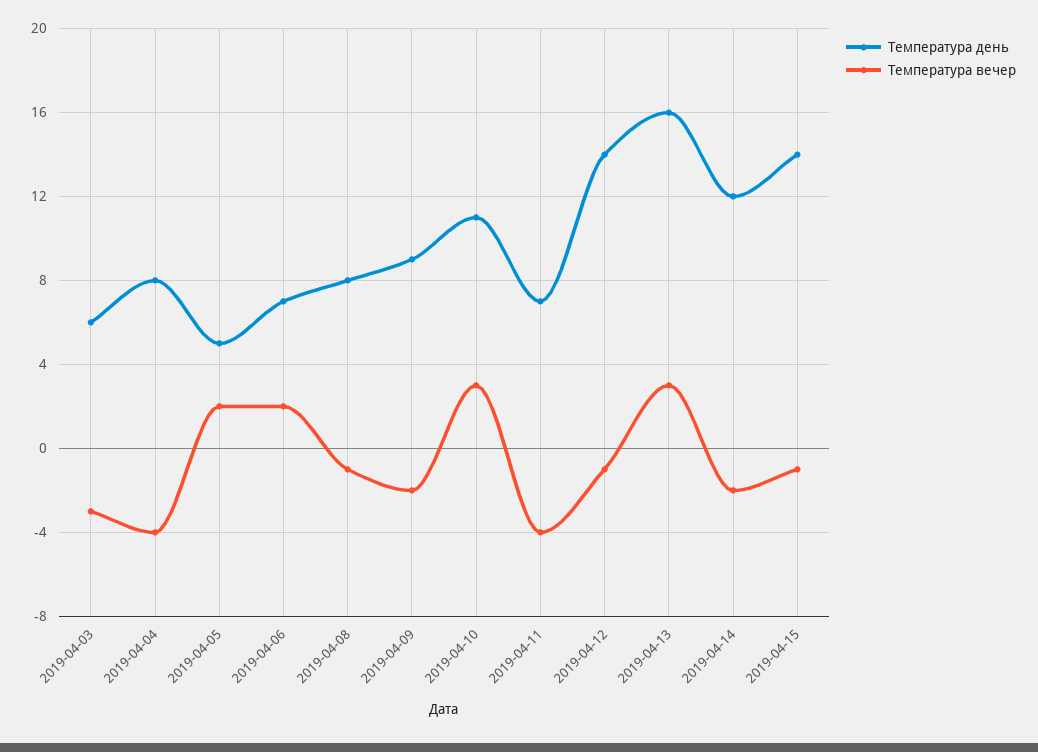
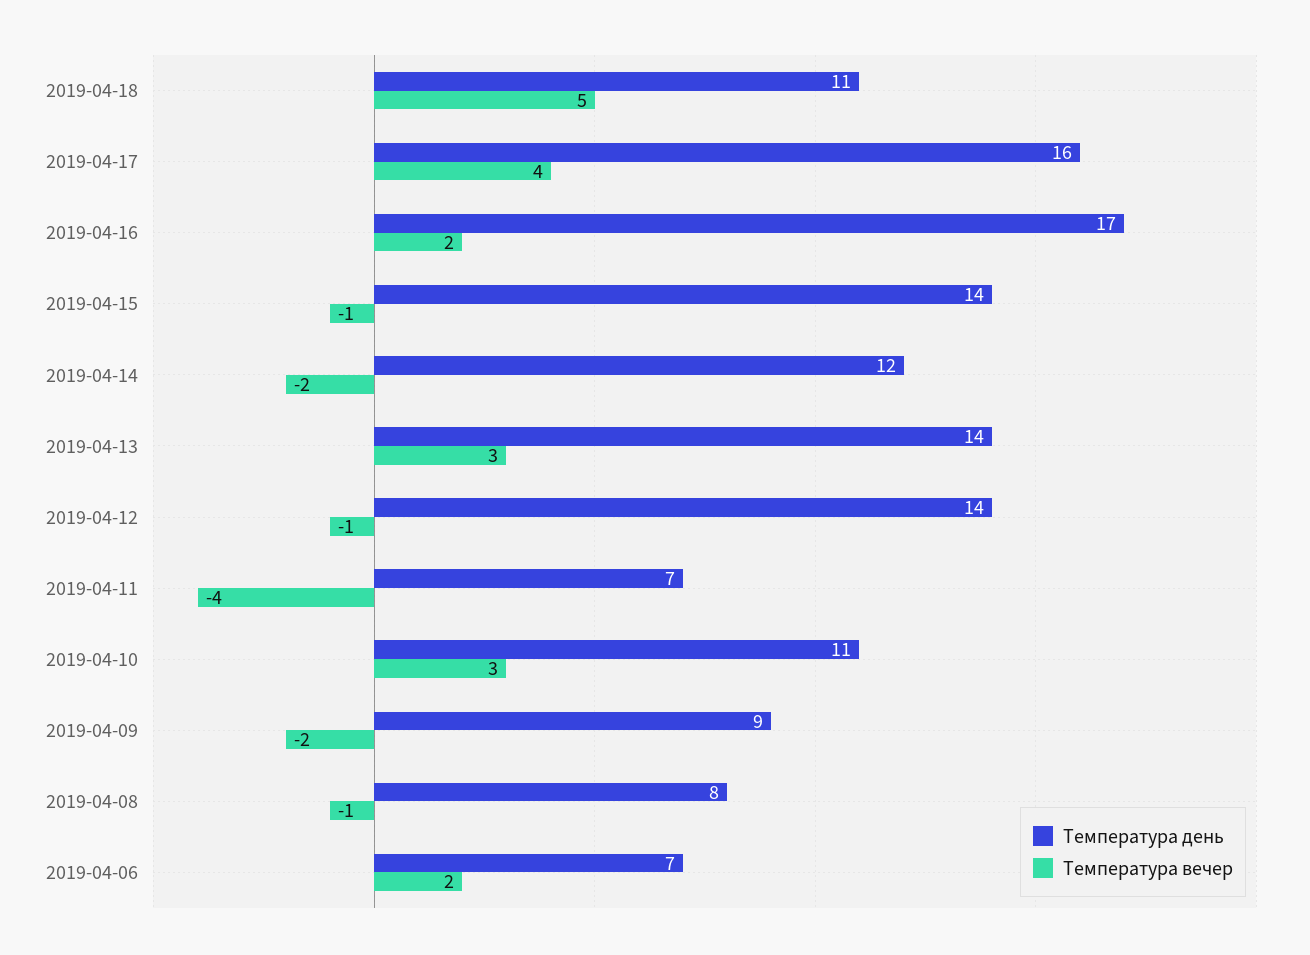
Температура день, 2019-04-03: 6 -> none
Температура вечер, 2019-04-03: -3 -> none
Температура день, 2019-04-04: 8 -> none
Температура вечер, 2019-04-04: -4 -> none
Температура день, 2019-04-05: 5 -> none
Температура вечер, 2019-04-05: 2 -> none
Температура день, 2019-04-13: 16 -> 14
Температура день, 2019-04-18: none -> 11
Температура вечер, 2019-04-18: none -> 5
Температура день, 2019-04-17: none -> 16
Температура вечер, 2019-04-17: none -> 4
Температура день, 2019-04-16: none -> 17
Температура вечер, 2019-04-16: none -> 2

